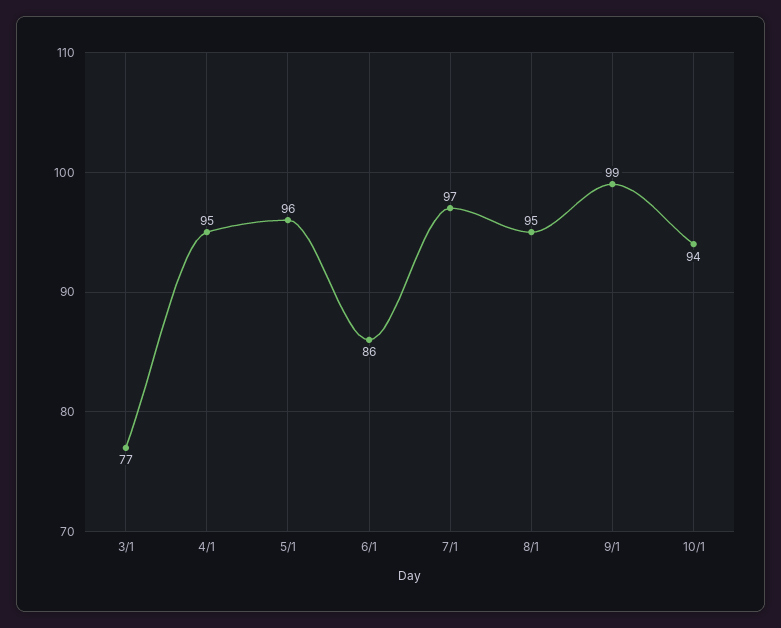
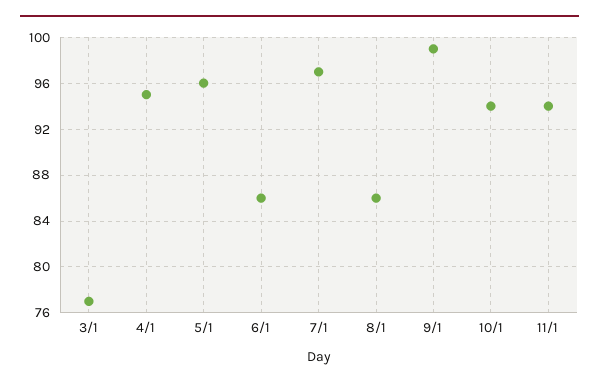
8/1: 95 -> 86
11/1: none -> 94

